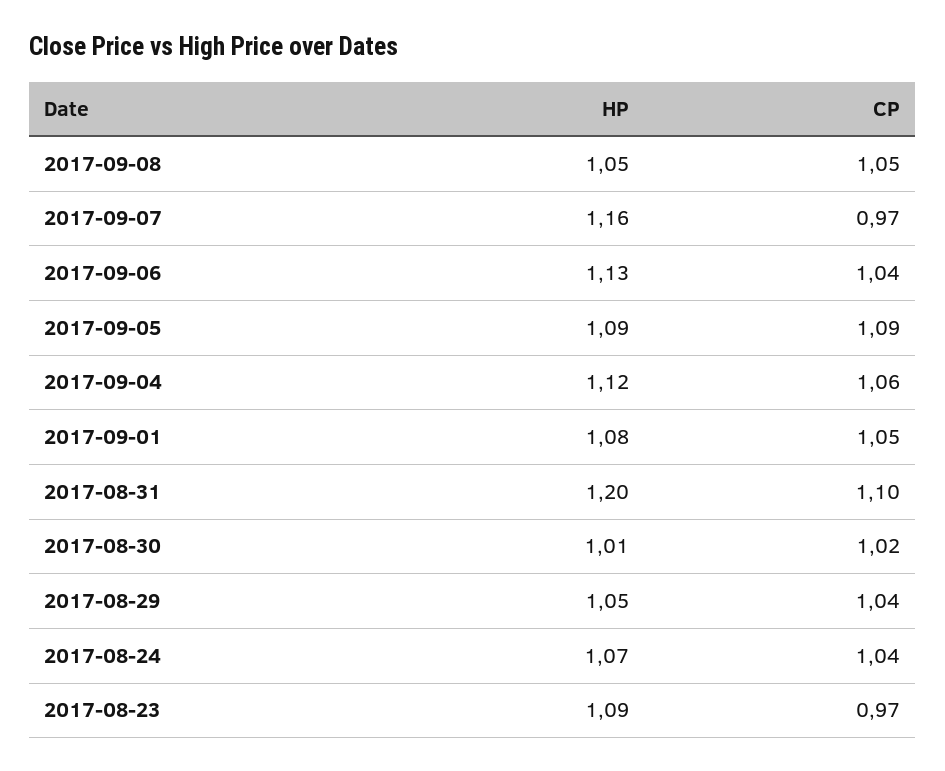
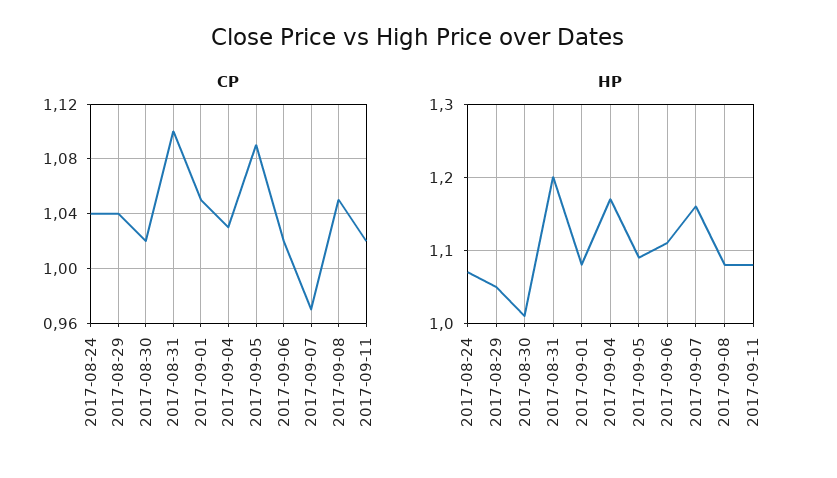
HP, 2017-09-08: 1.05 -> 1.08
HP, 2017-09-06: 1.13 -> 1.11
CP, 2017-09-06: 1.04 -> 1.02
HP, 2017-09-04: 1.12 -> 1.17
CP, 2017-09-04: 1.06 -> 1.03
HP, 2017-08-23: 1.09 -> none
CP, 2017-08-23: 0.97 -> none
CP, 2017-09-11: none -> 1.02
HP, 2017-09-11: none -> 1.08

